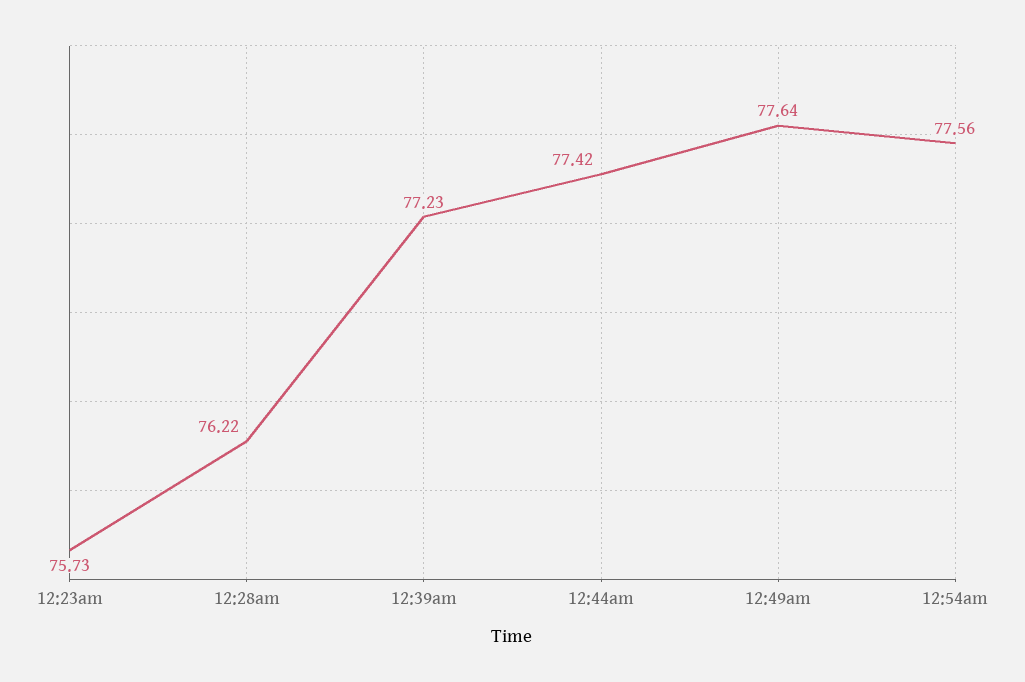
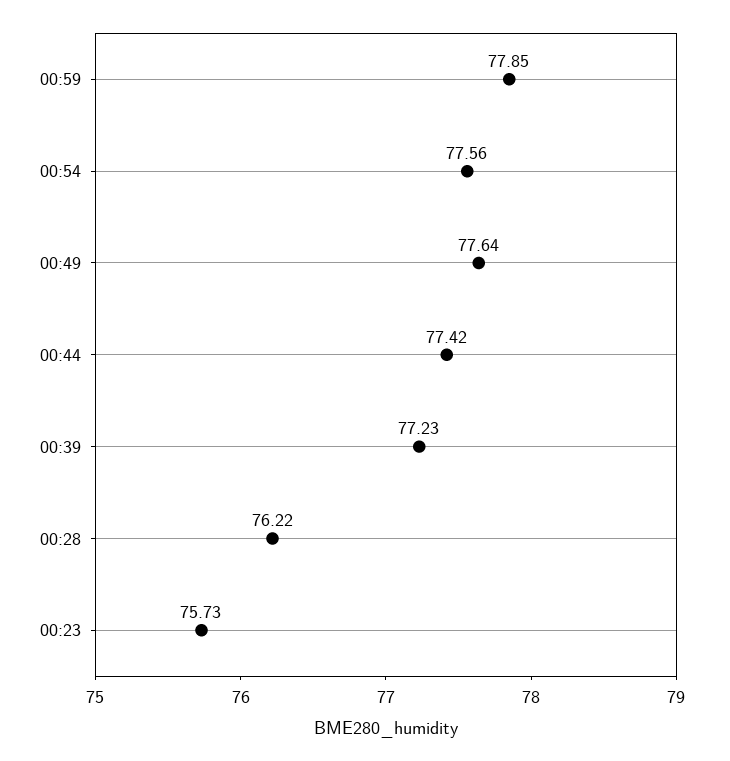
00:59: none -> 77.85

